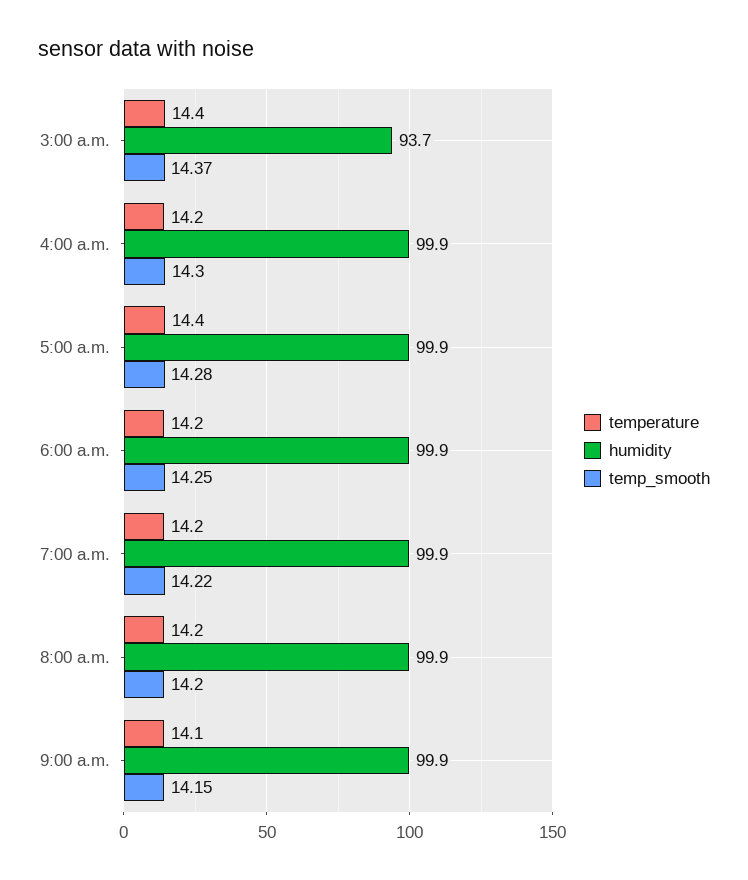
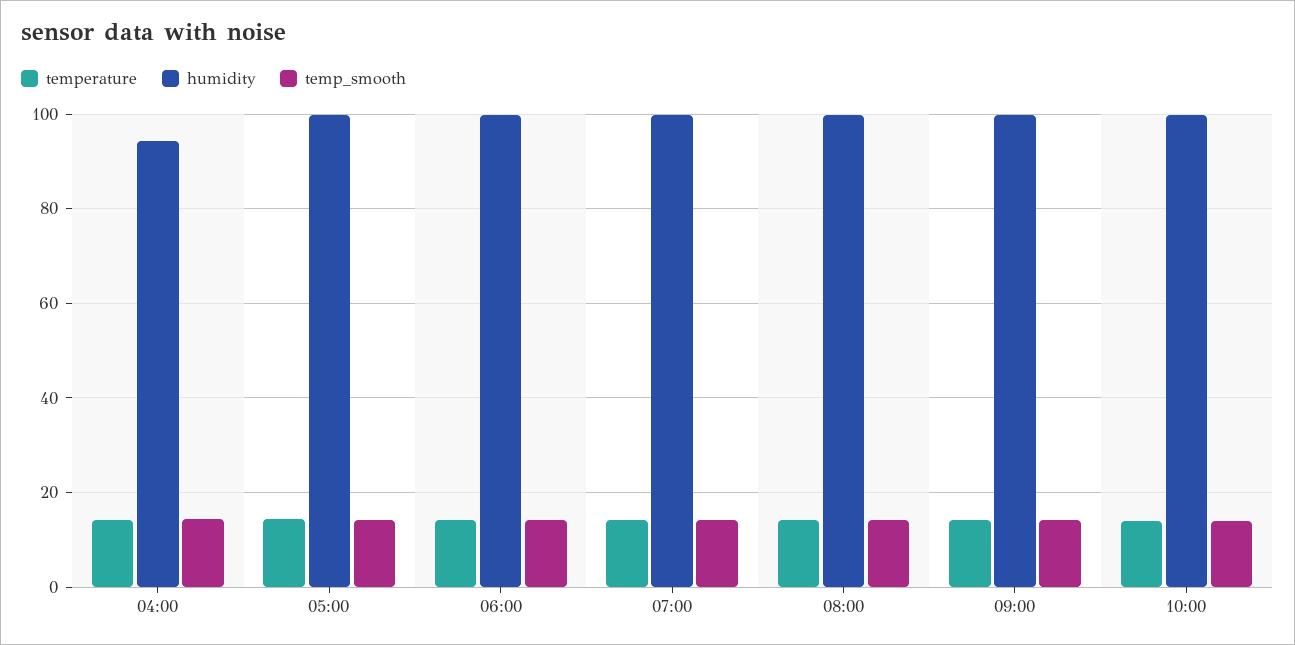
temperature, 3:00 a.m.: 14.4 -> none
humidity, 3:00 a.m.: 93.7 -> none
temp_smooth, 3:00 a.m.: 14.37 -> none
humidity, 4:00 a.m.: 99.9 -> 94
temperature, 10:00: none -> 14
humidity, 10:00: none -> 100
temp_smooth, 10:00: none -> 14

